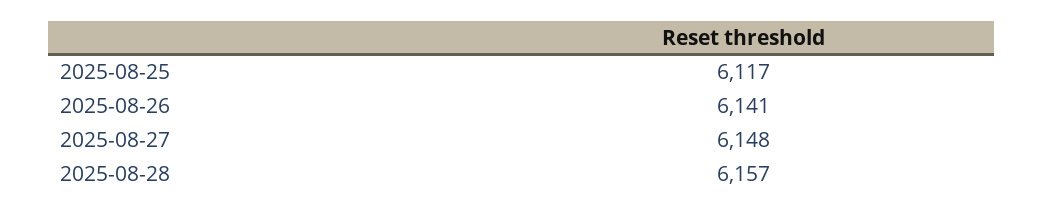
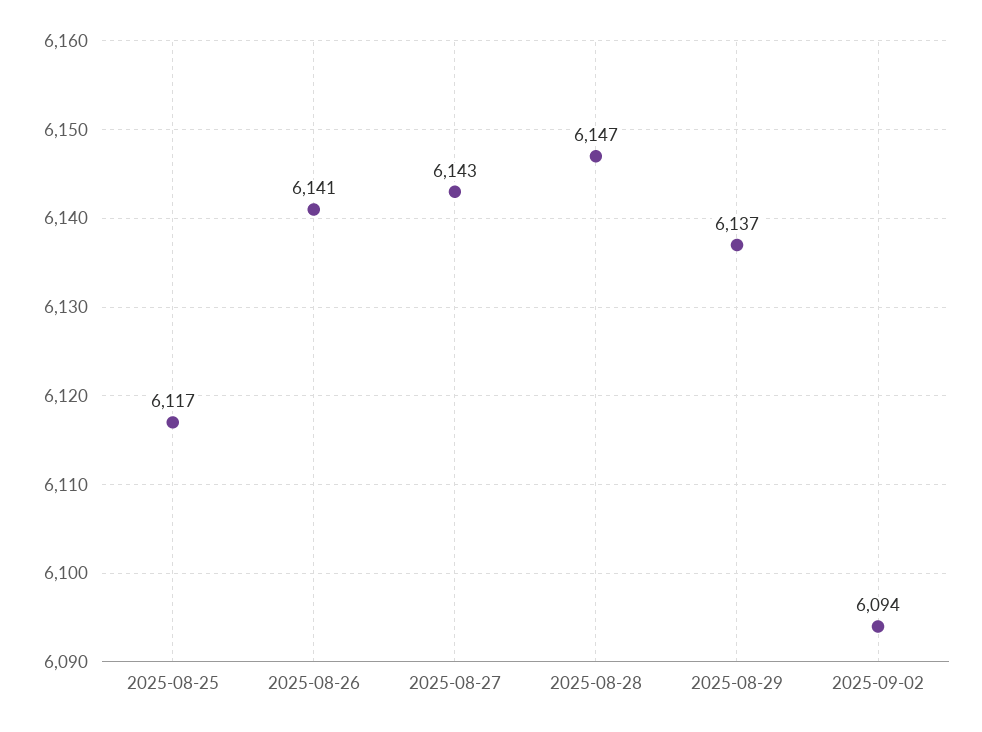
2025-08-27: 6148 -> 6143
2025-08-28: 6157 -> 6147
2025-08-29: none -> 6137
2025-09-02: none -> 6094

